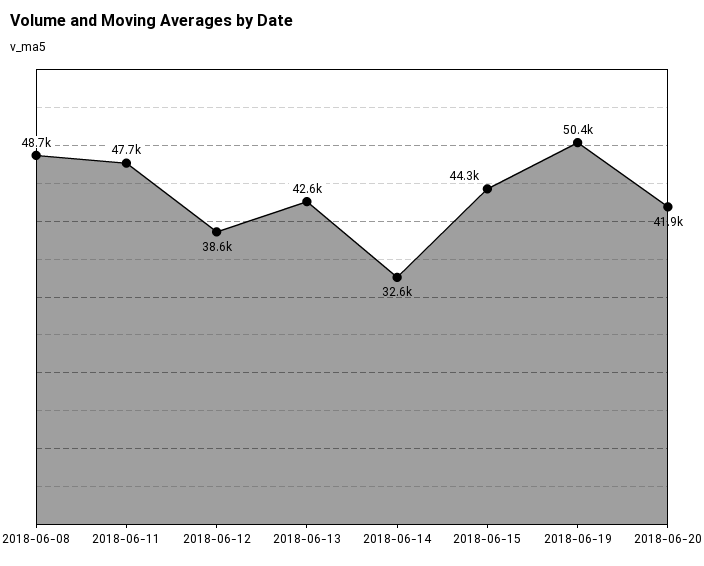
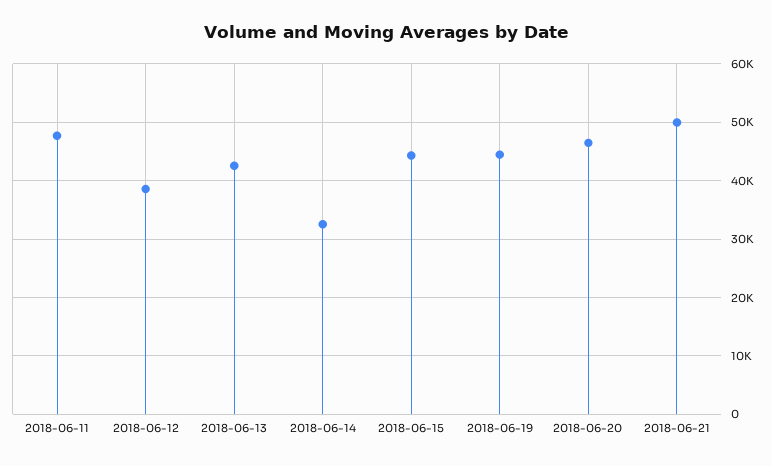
2018-06-08: 48700 -> none
2018-06-19: 50400 -> 44000
2018-06-20: 41900 -> 46000
2018-06-21: none -> 50000

